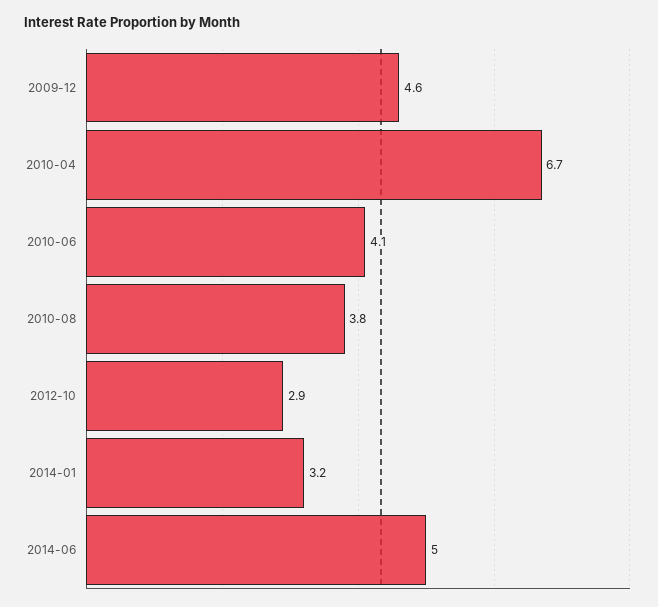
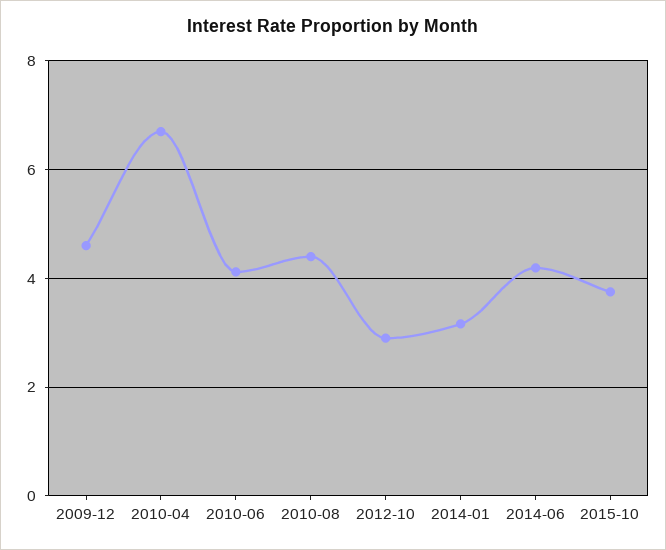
2010-08: 3.8 -> 4.4
2014-06: 5 -> 4.2
2015-10: none -> 3.8

